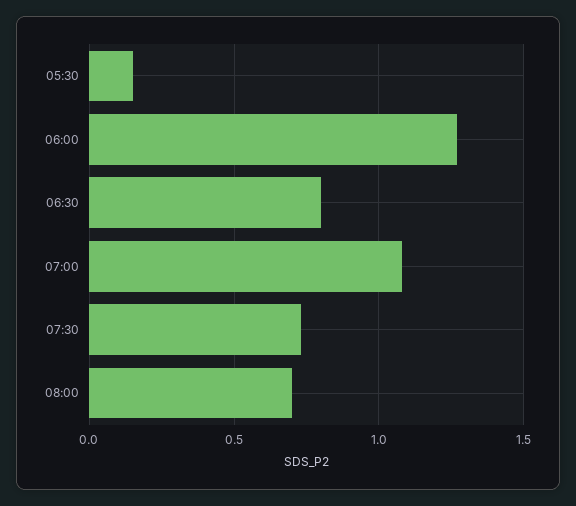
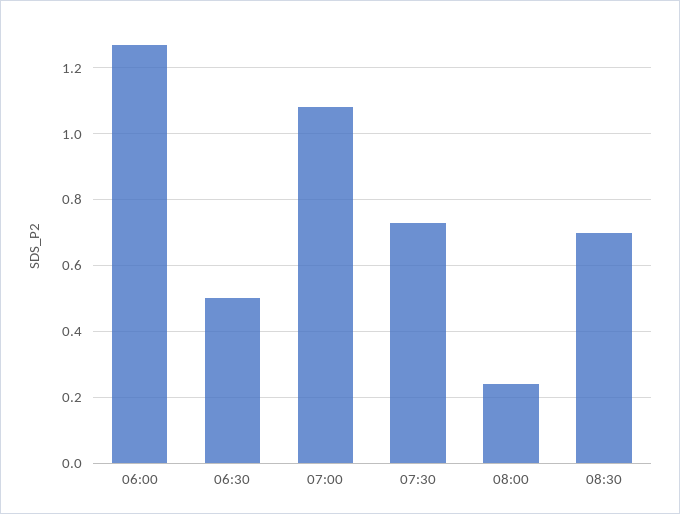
05:30: 0.15 -> none
06:30: 0.8 -> 0.5
08:00: 0.7 -> 0.25
08:30: none -> 0.7

